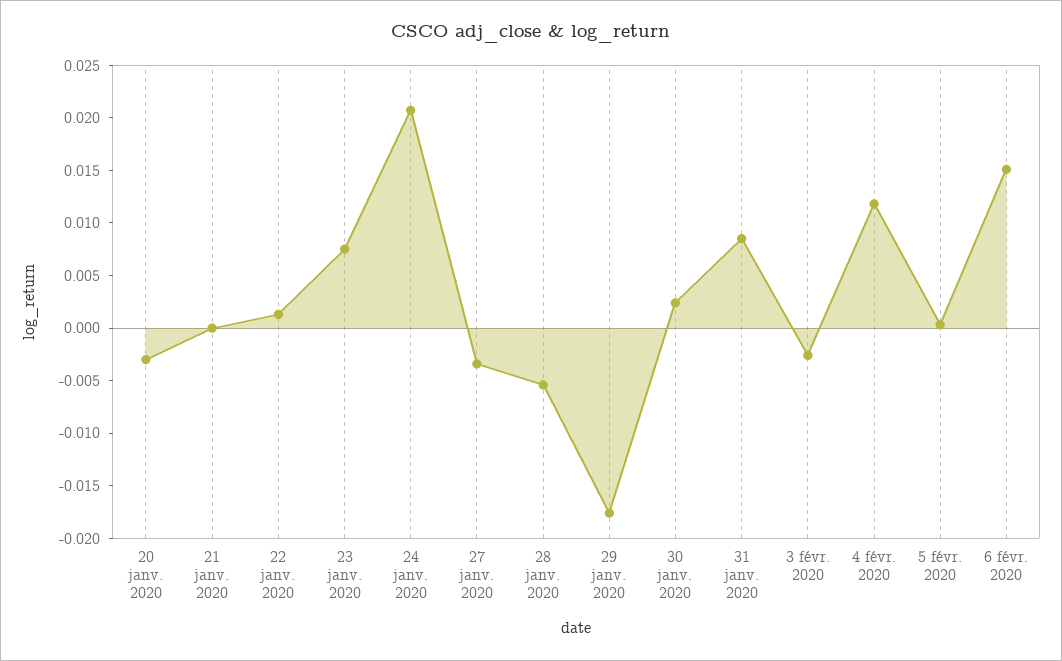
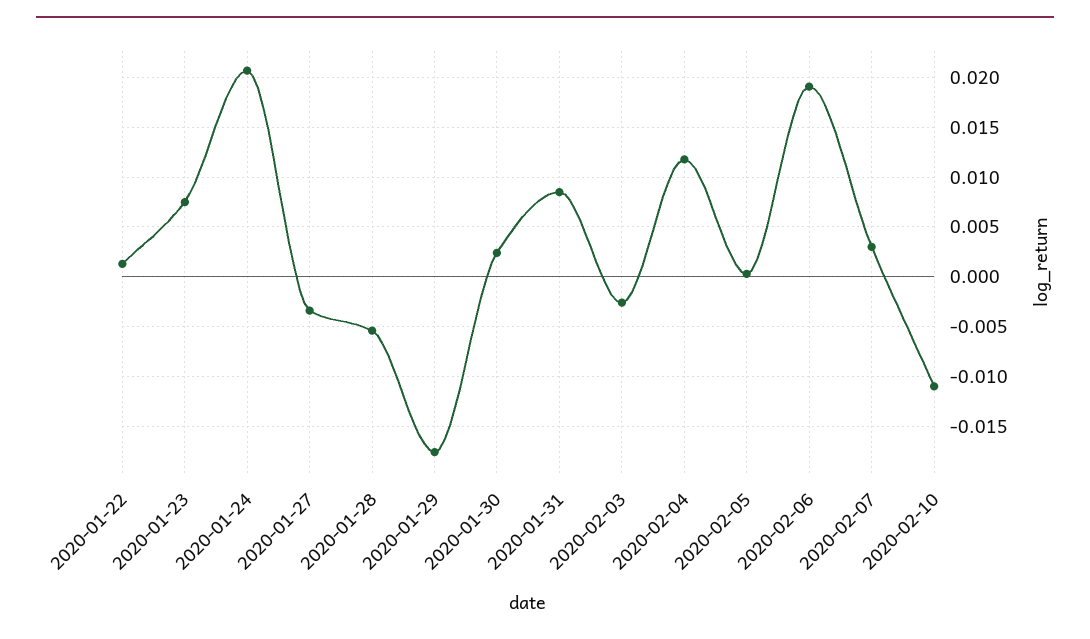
20 janv. 2020: -0.003 -> none
21 janv. 2020: 0 -> none
6 févr. 2020: 0.015 -> 0.019
2020-02-07: none -> 0.003
2020-02-10: none -> -0.011

